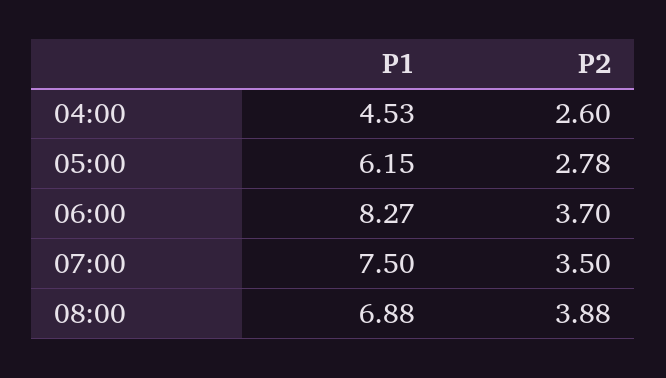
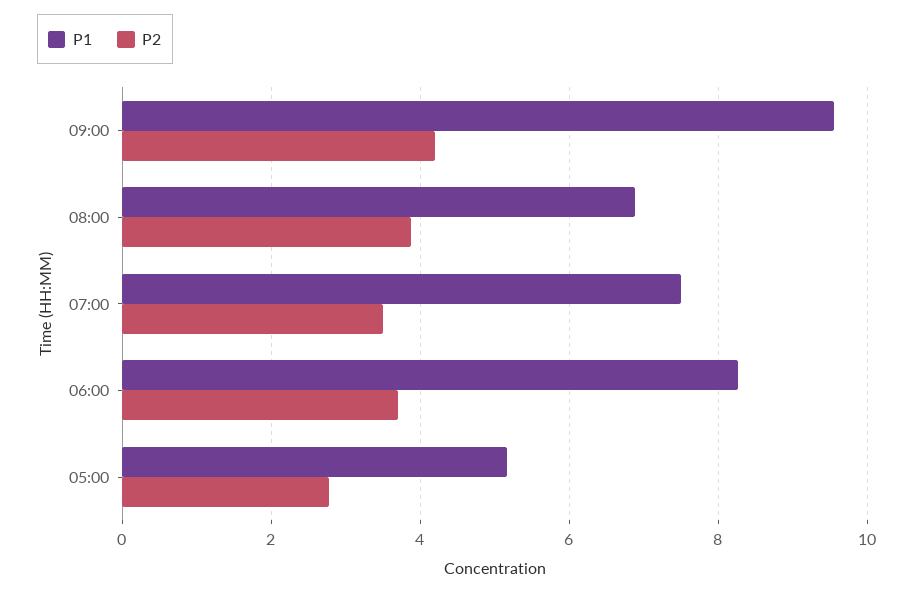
P1, 04:00: 4.53 -> none
P2, 04:00: 2.6 -> none
P1, 05:00: 6.15 -> 5.2
P1, 09:00: none -> 9.6
P2, 09:00: none -> 4.2

